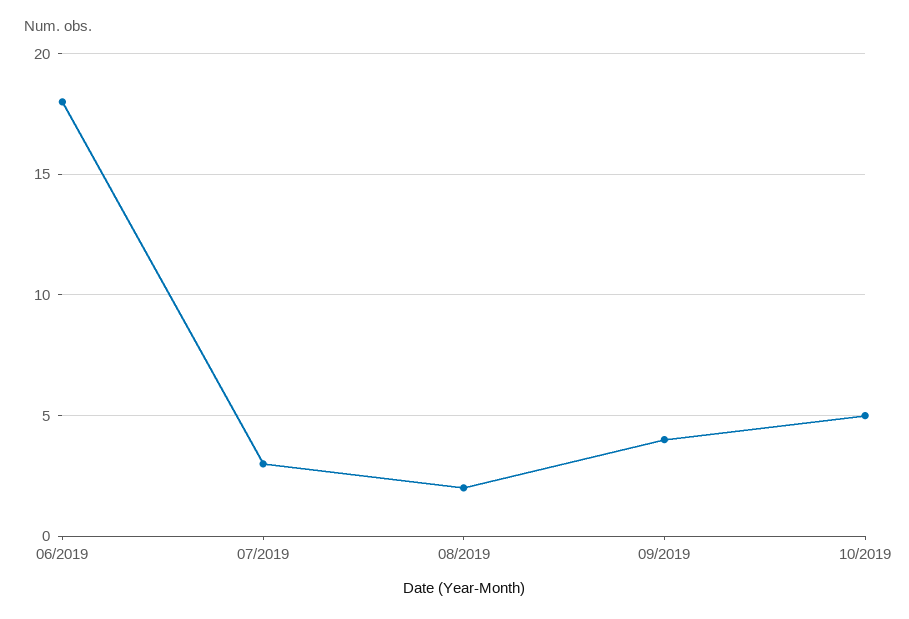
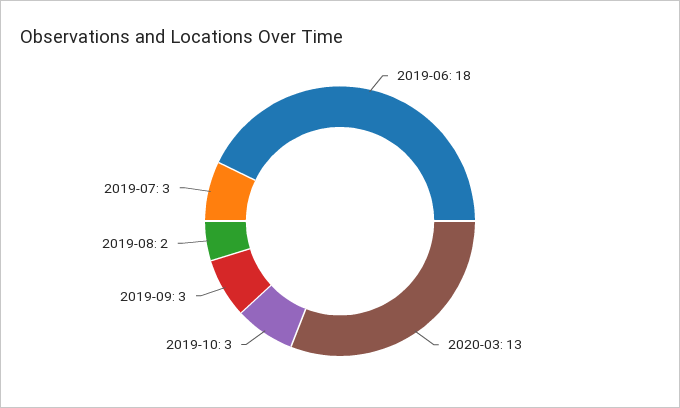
09/2019: 4 -> 3
10/2019: 5 -> 3
2020-03: none -> 13

